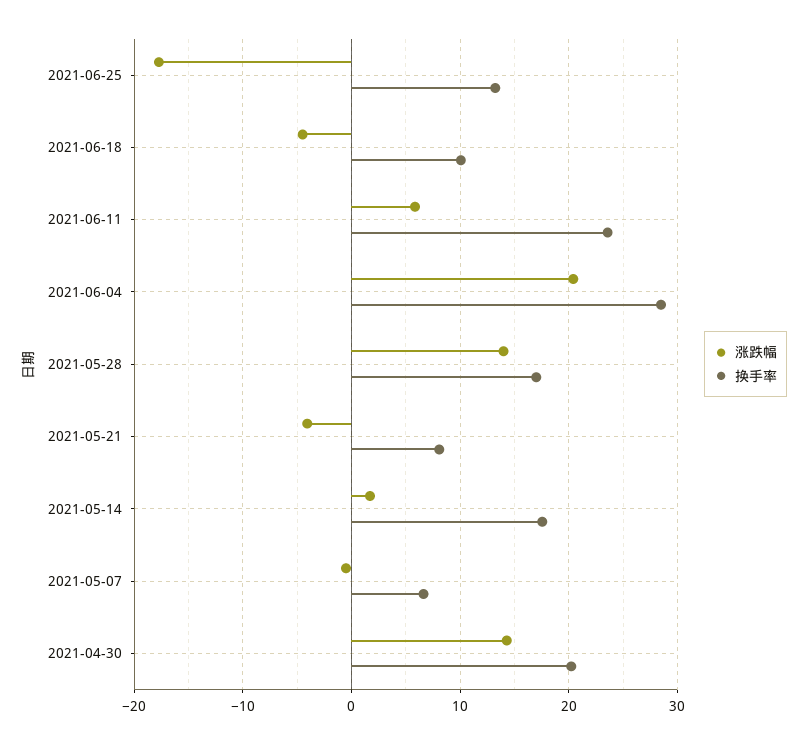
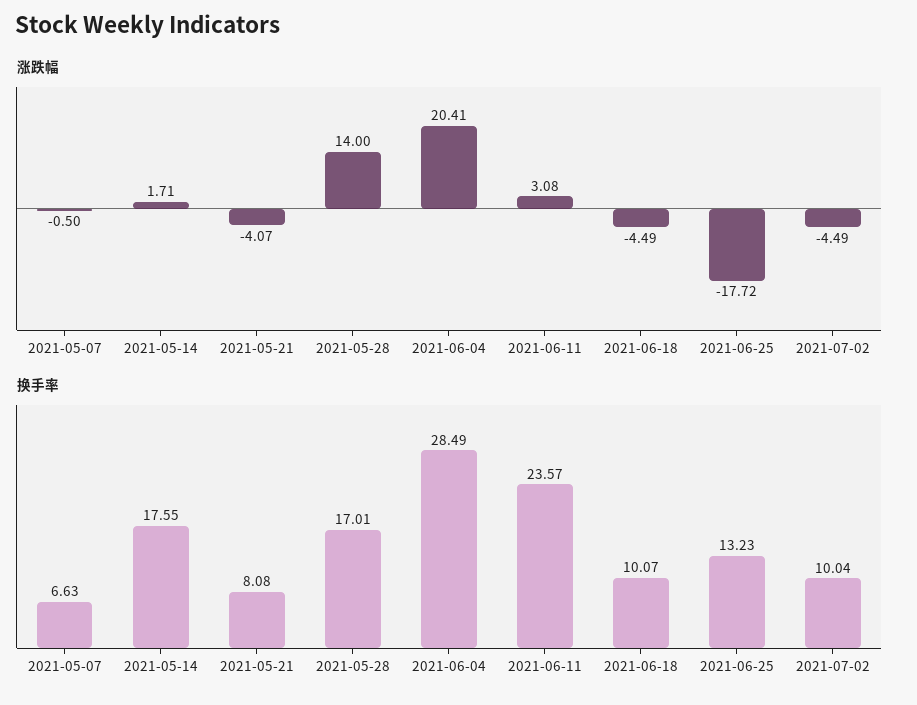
涨跌幅, 2021-06-11: 6 -> 3.08
涨跌幅, 2021-04-30: 14 -> none
换手率, 2021-04-30: 20 -> none
涨跌幅, 2021-07-02: none -> -4.49
换手率, 2021-07-02: none -> 10.04

